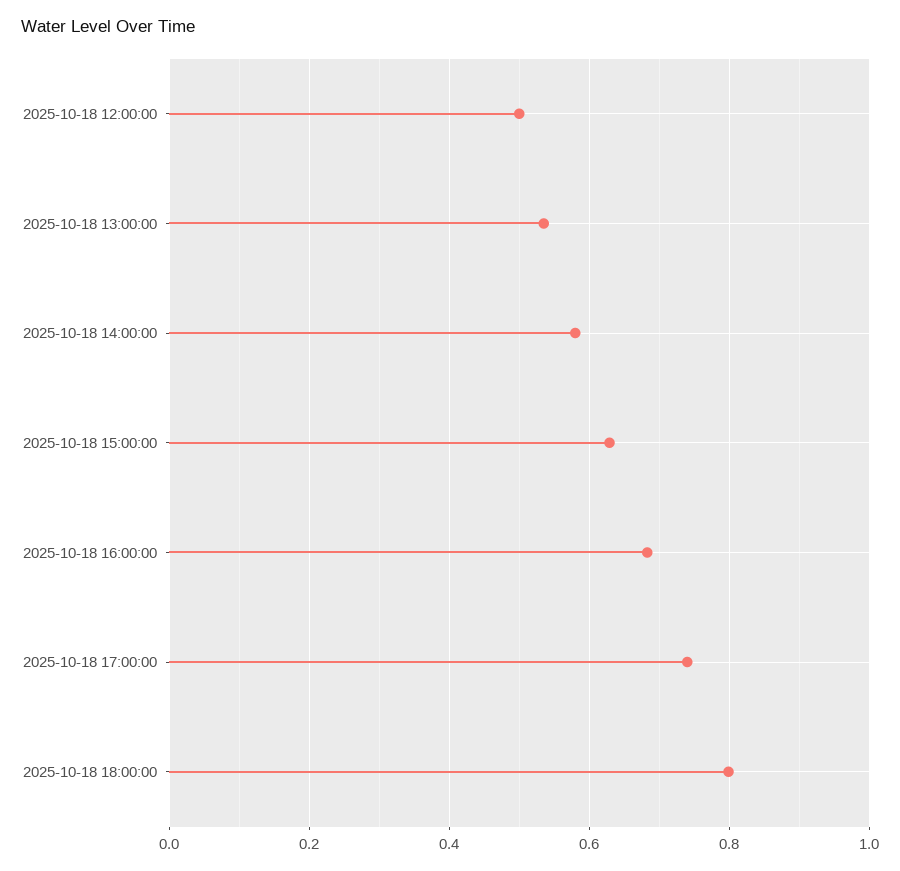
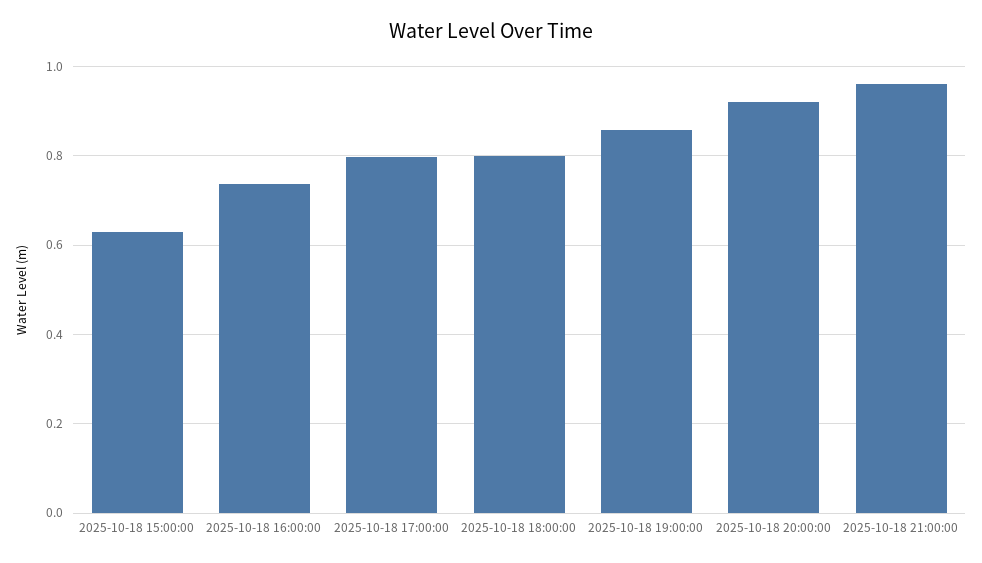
2025-10-18 12:00:00: 0.5 -> none
2025-10-18 13:00:00: 0.54 -> none
2025-10-18 14:00:00: 0.58 -> none
2025-10-18 16:00:00: 0.68 -> 0.74
2025-10-18 17:00:00: 0.74 -> 0.8
2025-10-18 19:00:00: none -> 0.86
2025-10-18 20:00:00: none -> 0.92
2025-10-18 21:00:00: none -> 0.96

